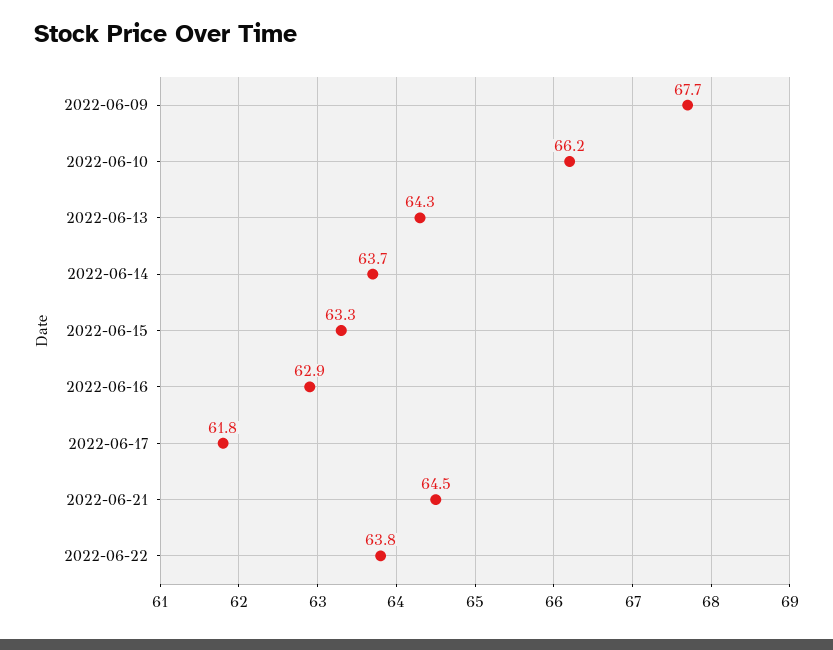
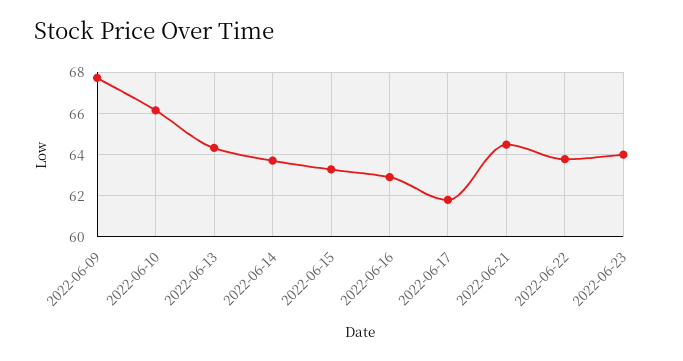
2022-06-23: none -> 64

